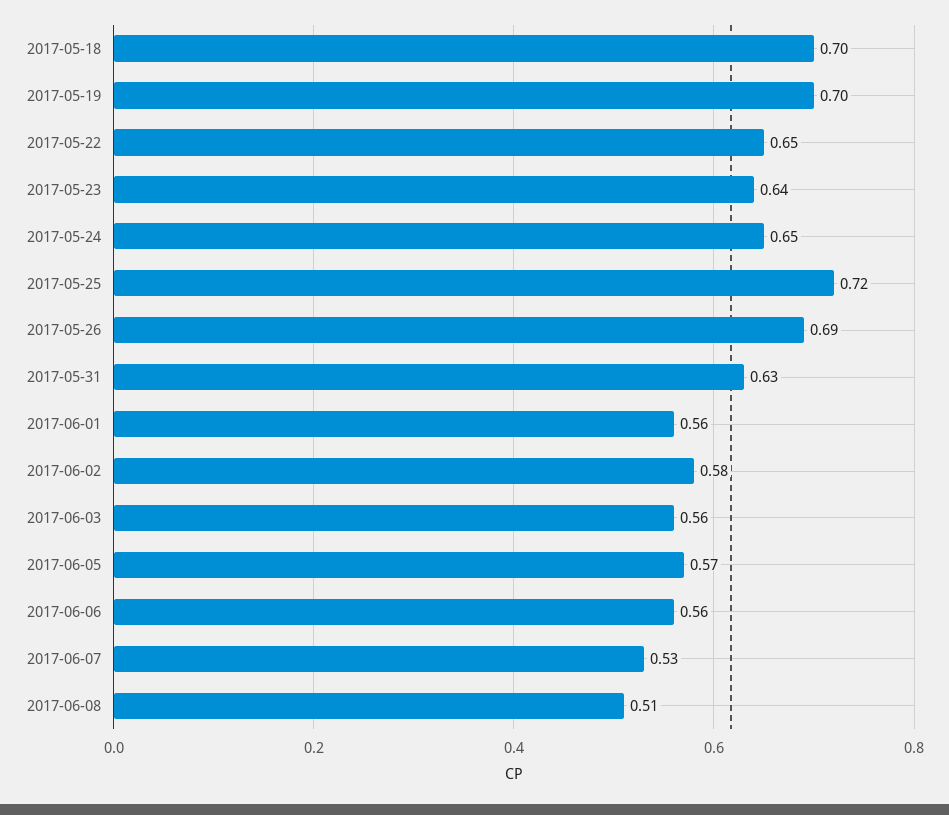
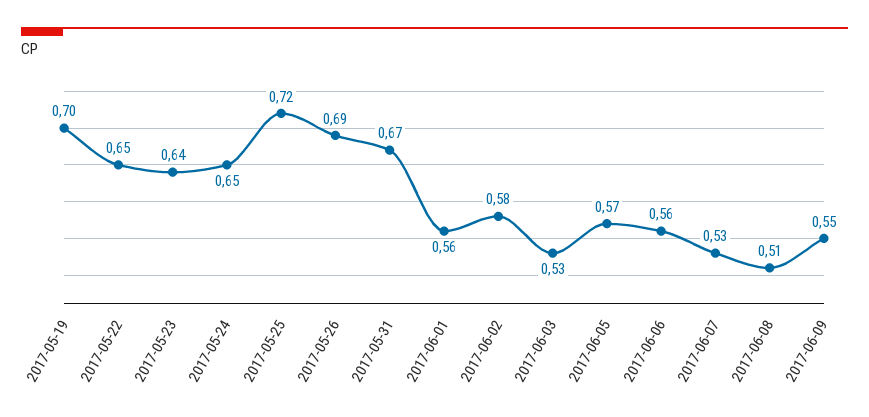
2017-05-18: 0.7 -> none
2017-05-31: 0.63 -> 0.67
2017-06-03: 0.56 -> 0.53
2017-06-09: none -> 0.55

